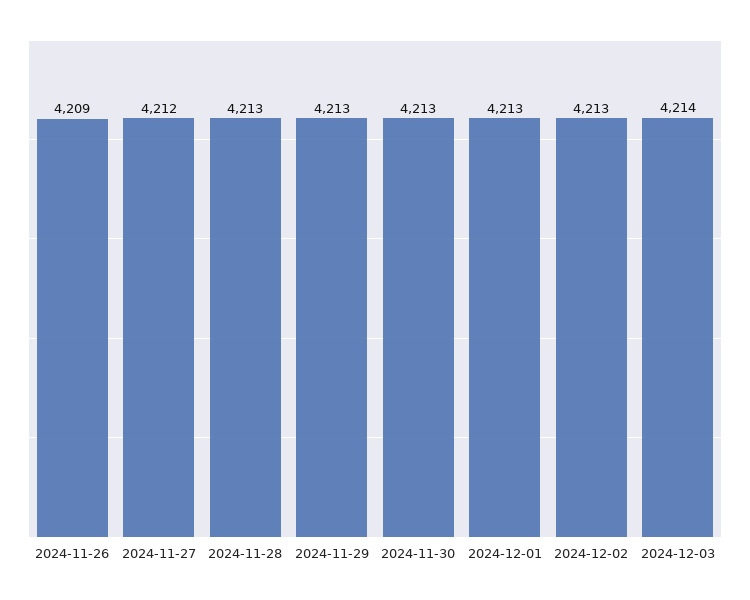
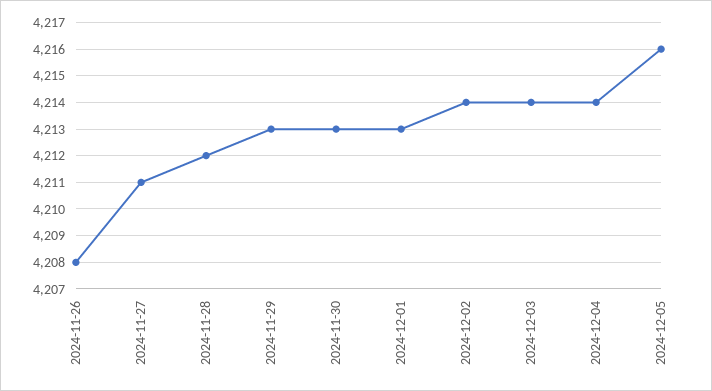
2024-11-26: 4209 -> 4208
2024-11-27: 4212 -> 4211
2024-11-28: 4213 -> 4212
2024-12-02: 4213 -> 4214
2024-12-04: none -> 4214
2024-12-05: none -> 4216

